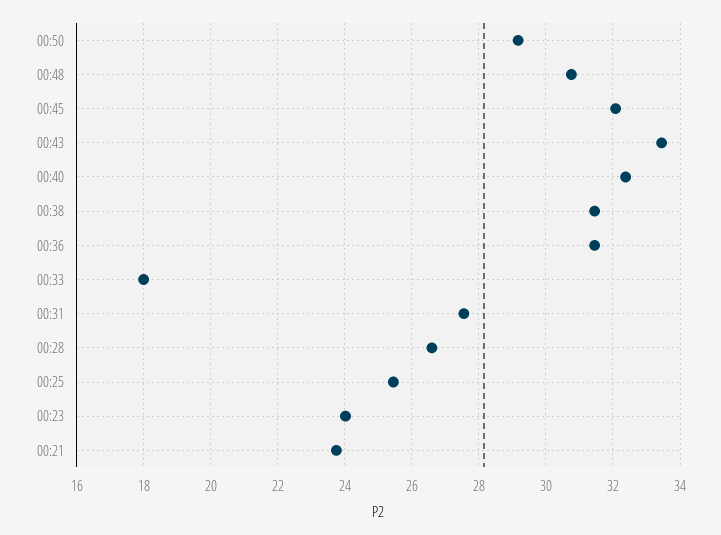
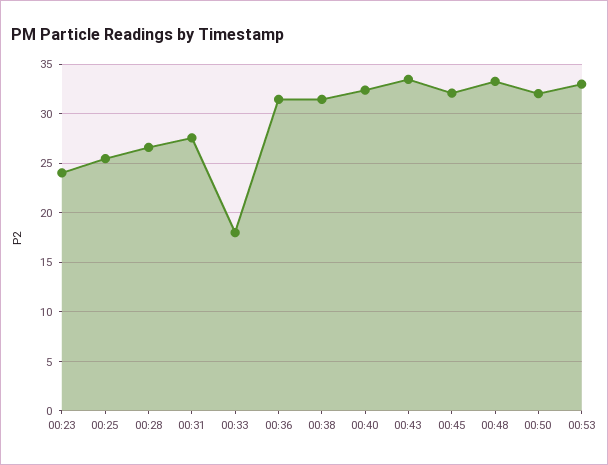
00:50: 29.2 -> 32
00:48: 30.8 -> 33
00:21: 23.8 -> none
00:53: none -> 33

